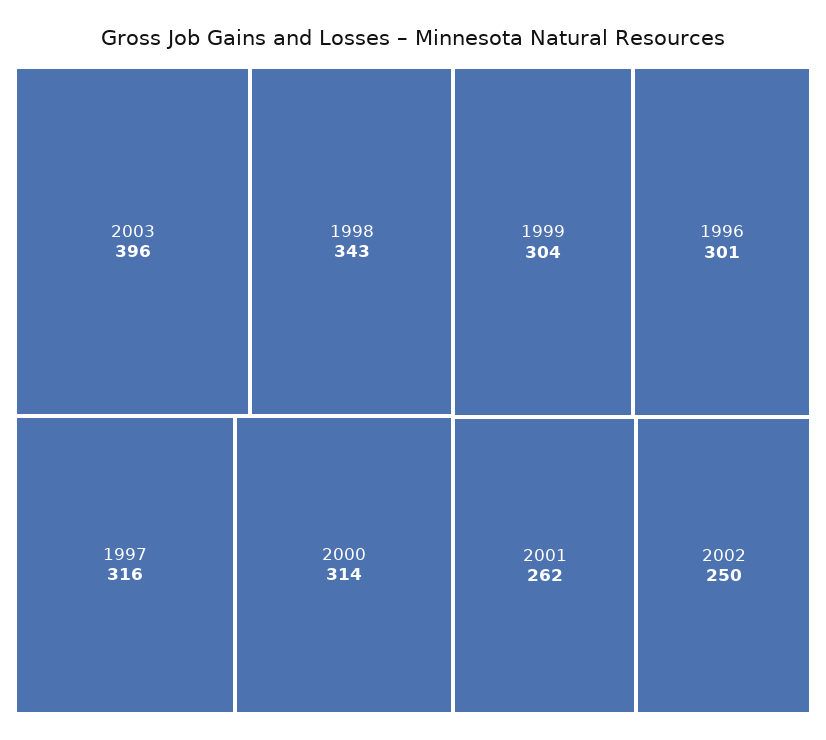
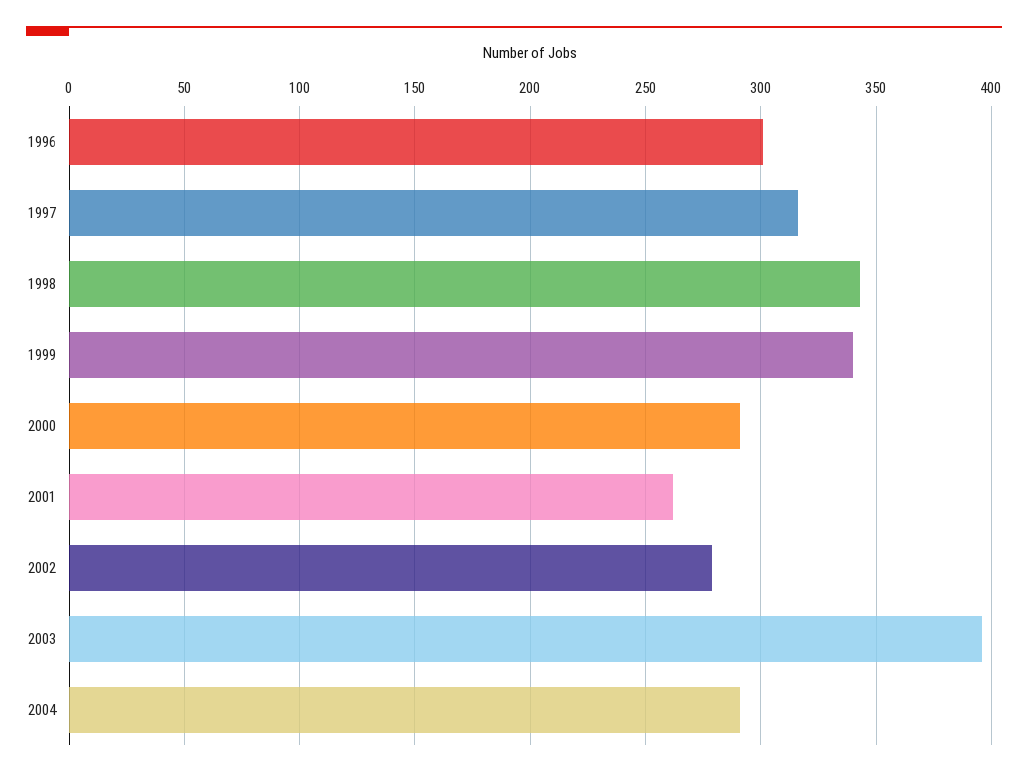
2000: 314 -> 290
1999: 304 -> 340
2002: 250 -> 280
2004: none -> 290

